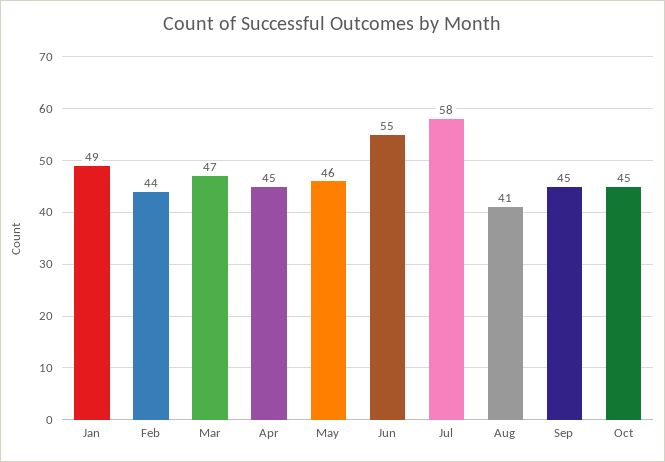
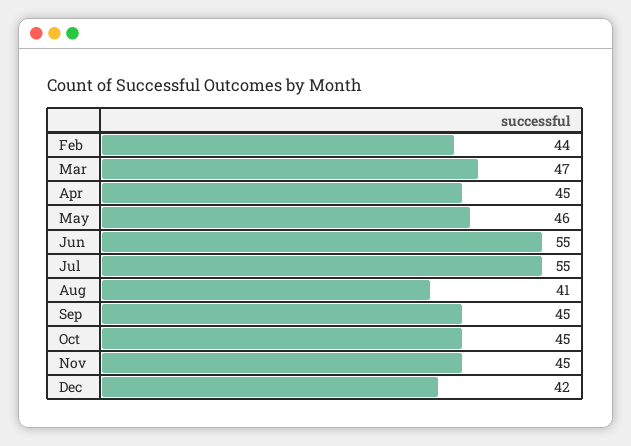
Jan: 49 -> none
Jul: 58 -> 55
Nov: none -> 45
Dec: none -> 42

